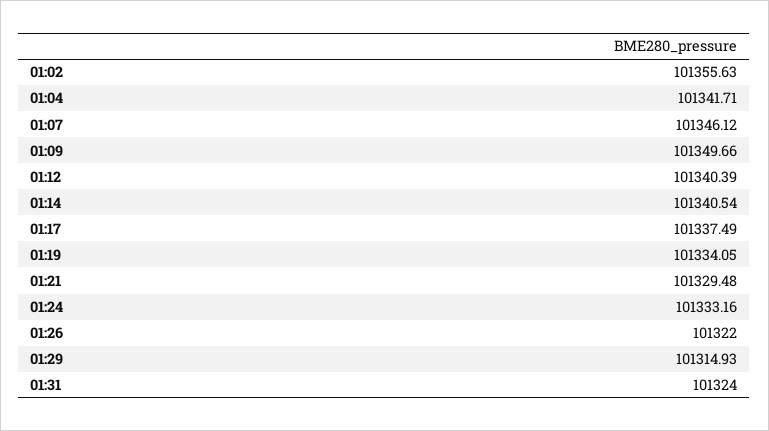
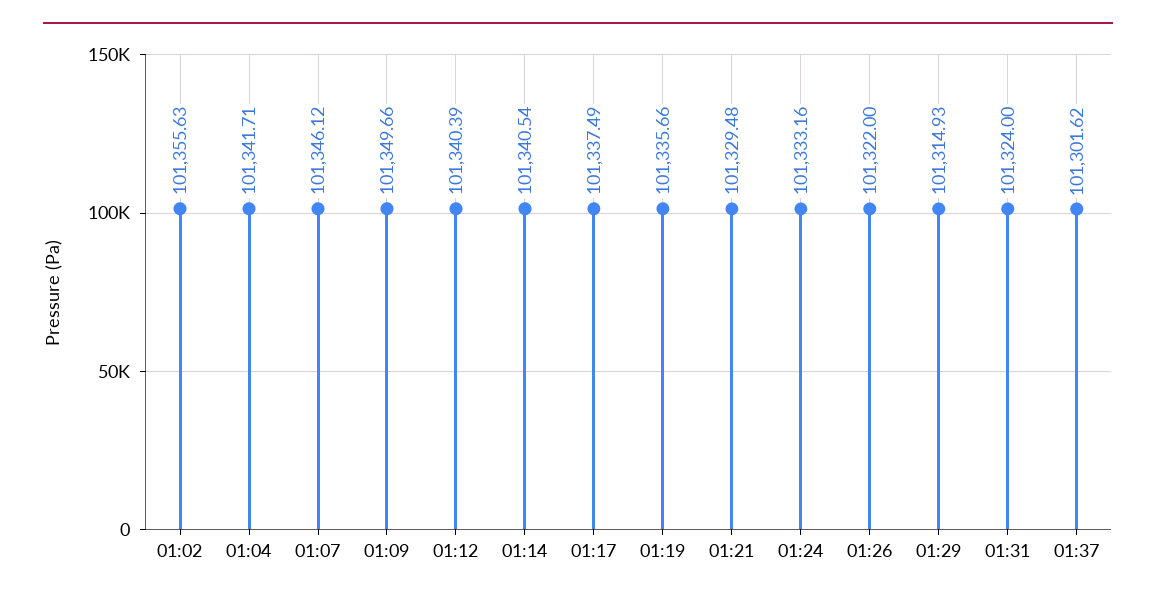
01:19: 101334.05 -> 101335.66
01:37: none -> 101301.62

